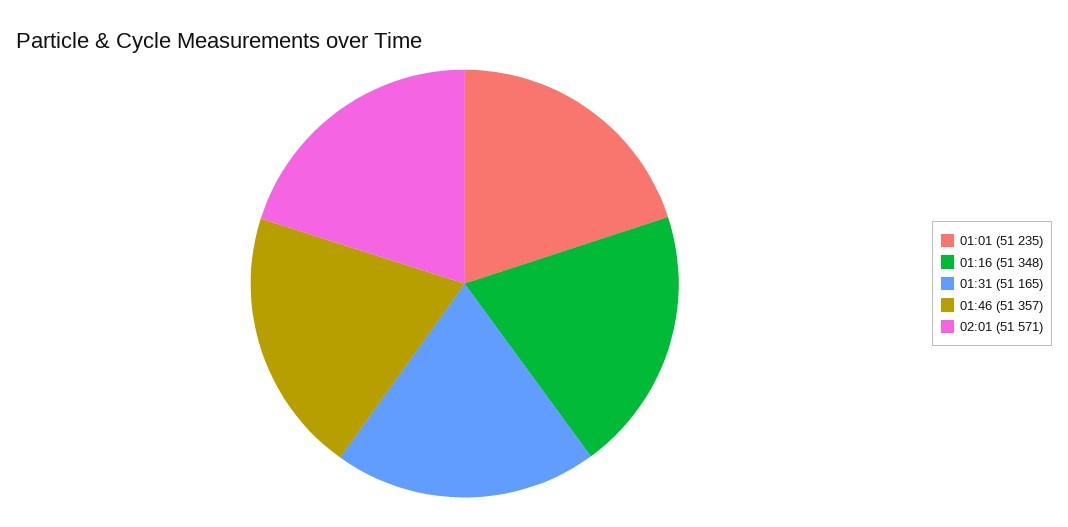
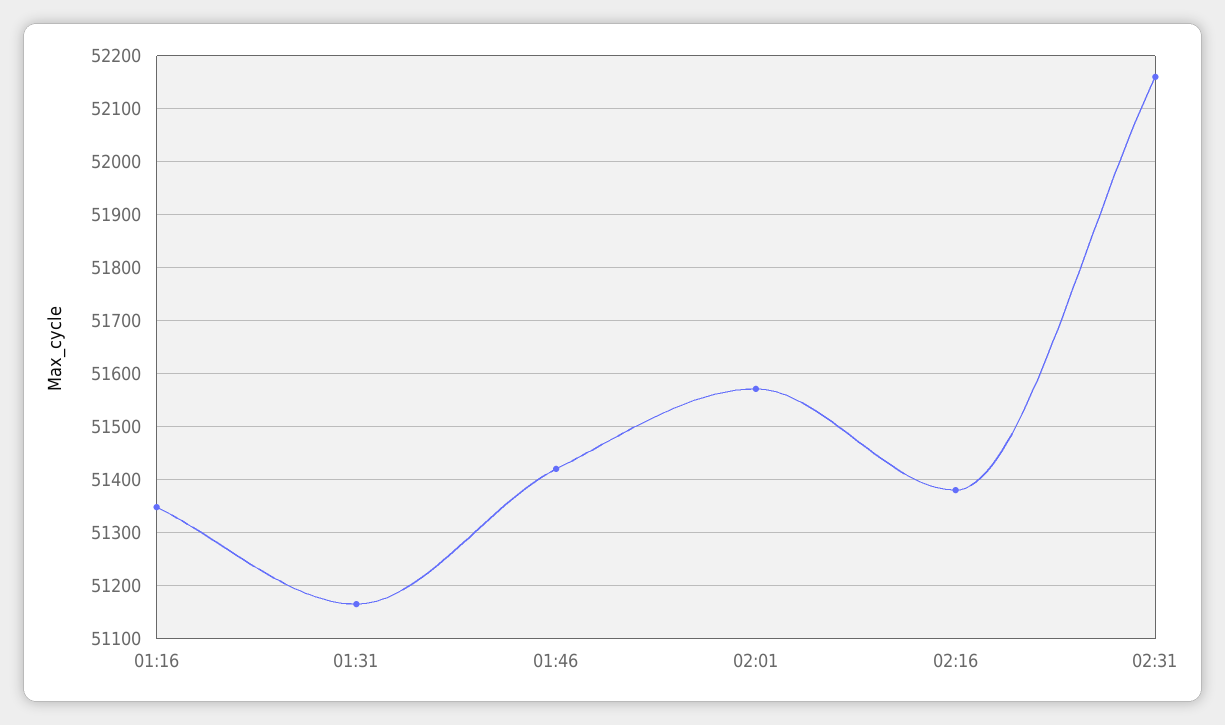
01:01: 51235 -> none
01:46: 51357 -> 51420
02:16: none -> 51380
02:31: none -> 52160

